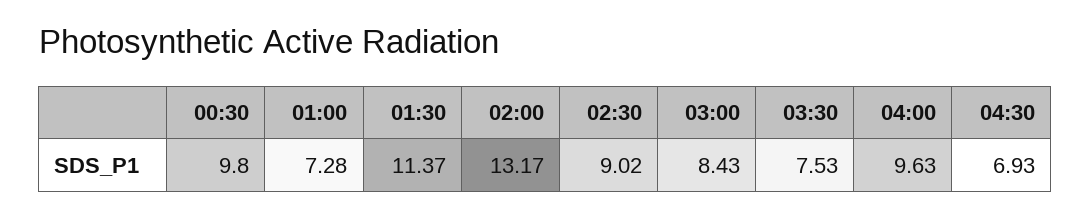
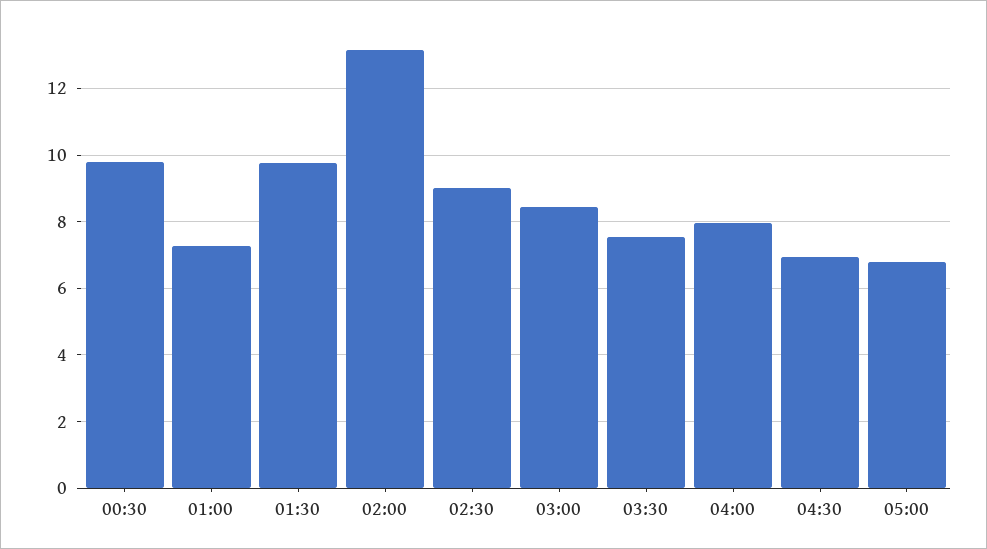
01:30: 11.37 -> 9.8
04:00: 9.63 -> 8
05:00: none -> 6.8

